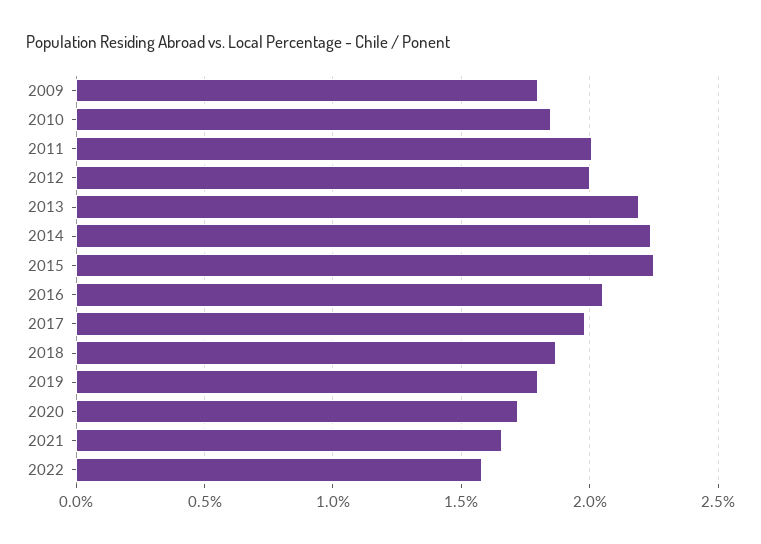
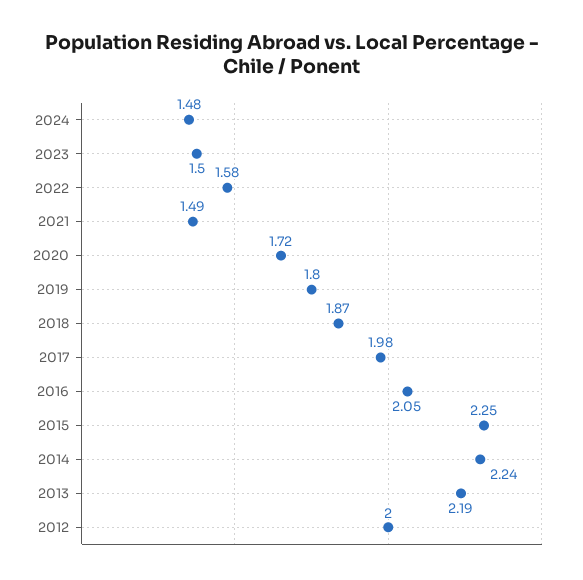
2009: 1.8 -> none
2010: 1.85 -> none
2011: 2 -> none
2021: 1.65 -> 1.49
2024: none -> 1.48
2023: none -> 1.5

